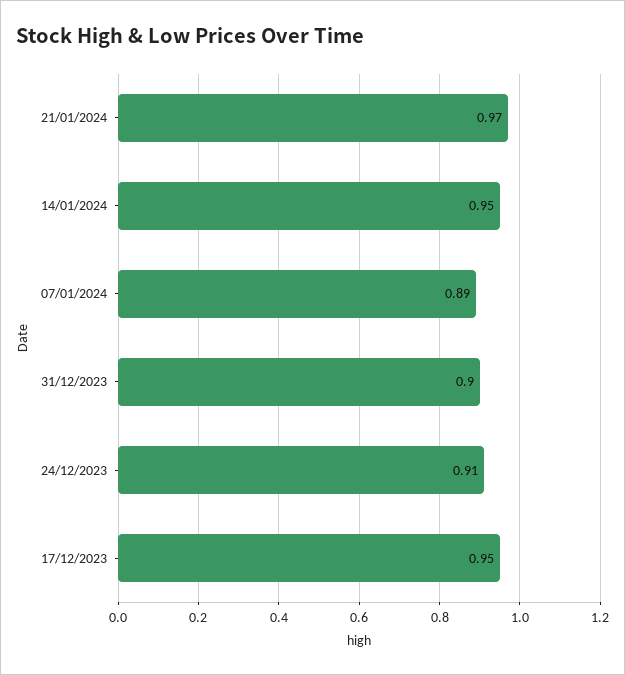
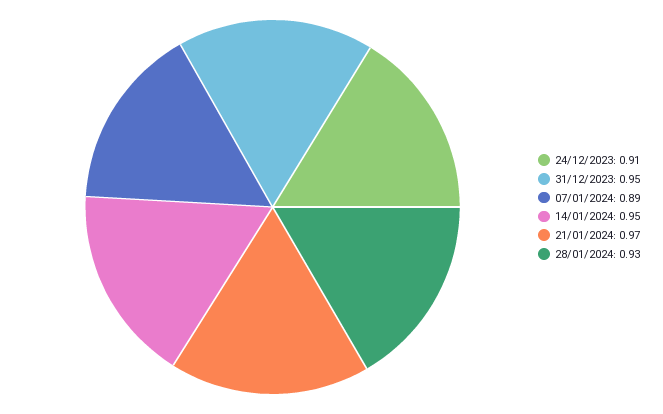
31/12/2023: 0.9 -> 0.95
17/12/2023: 0.95 -> none
28/01/2024: none -> 0.93

